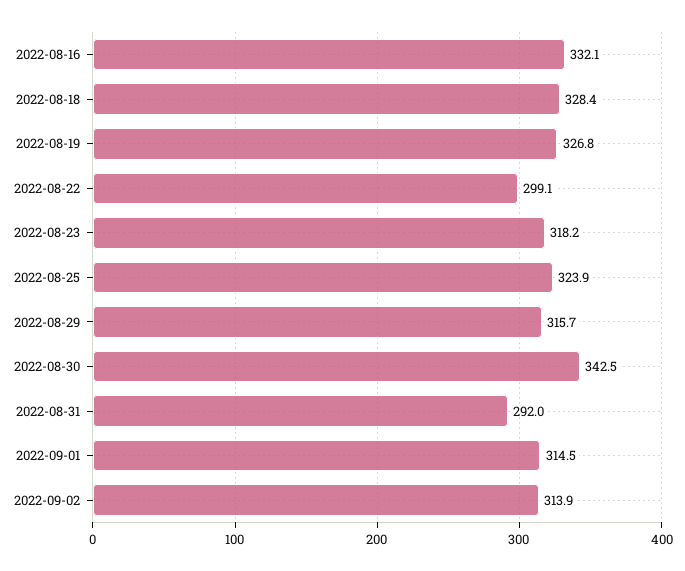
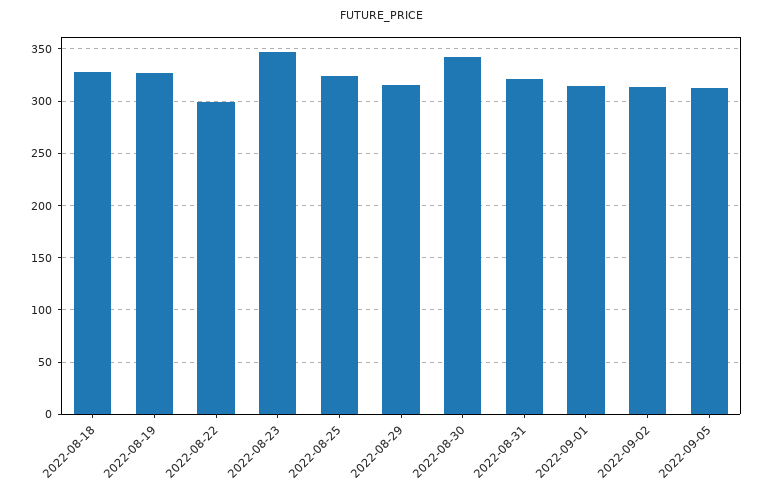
2022-08-16: 332.1 -> none
2022-08-23: 318.2 -> 350
2022-08-31: 292 -> 320
2022-09-05: none -> 310

